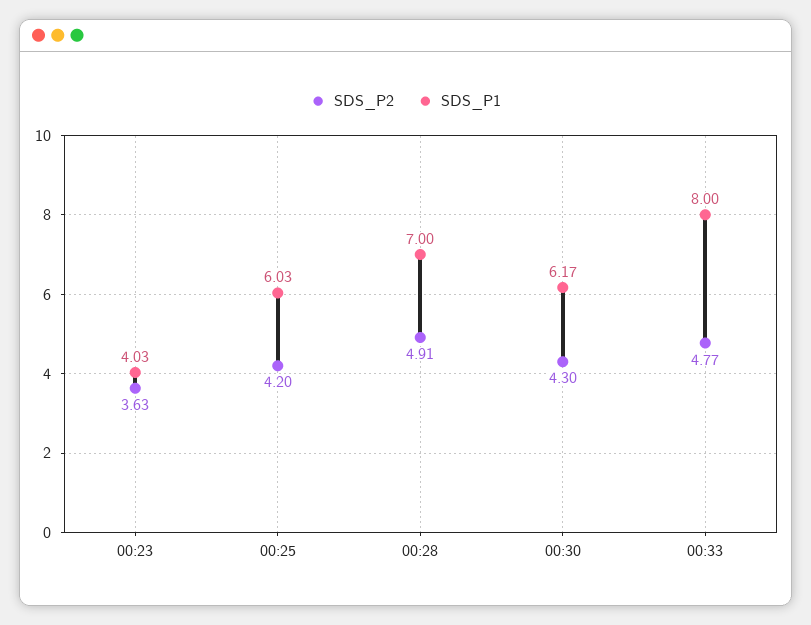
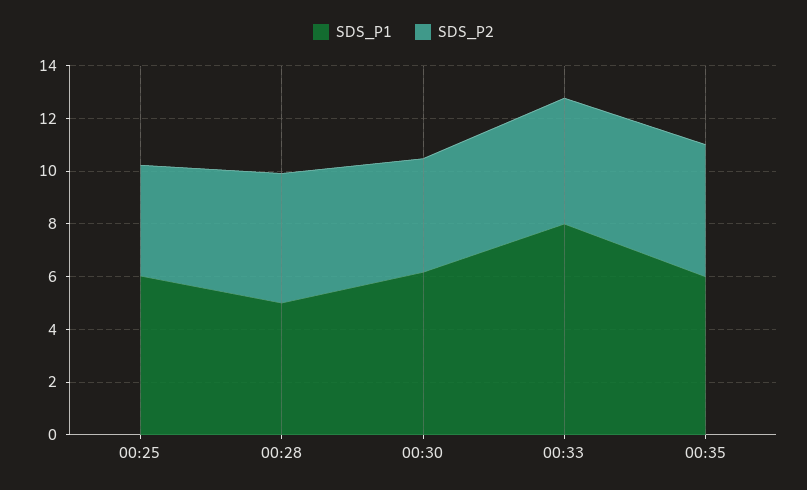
SDS_P2, 00:23: 3.63 -> none
SDS_P1, 00:23: 4.03 -> none
SDS_P1, 00:28: 7 -> 5
SDS_P1, 00:35: none -> 6
SDS_P2, 00:35: none -> 5

